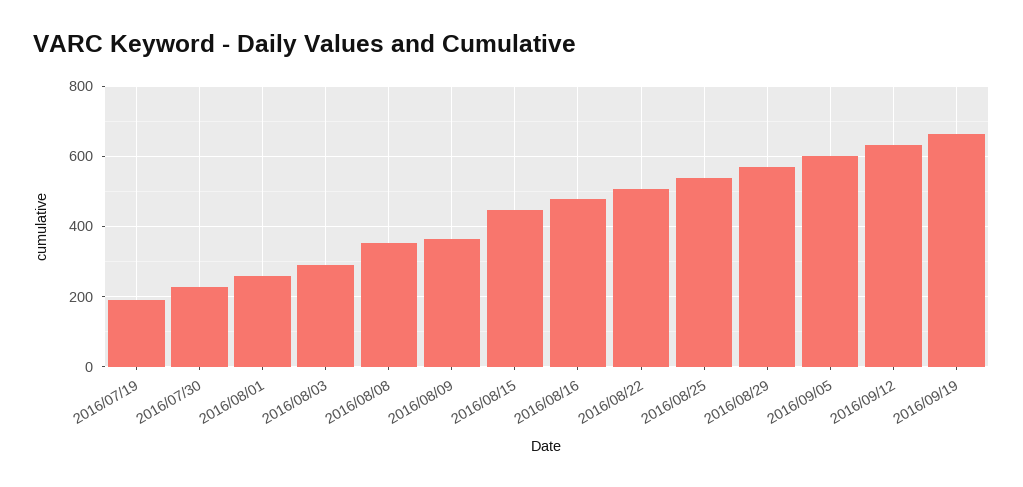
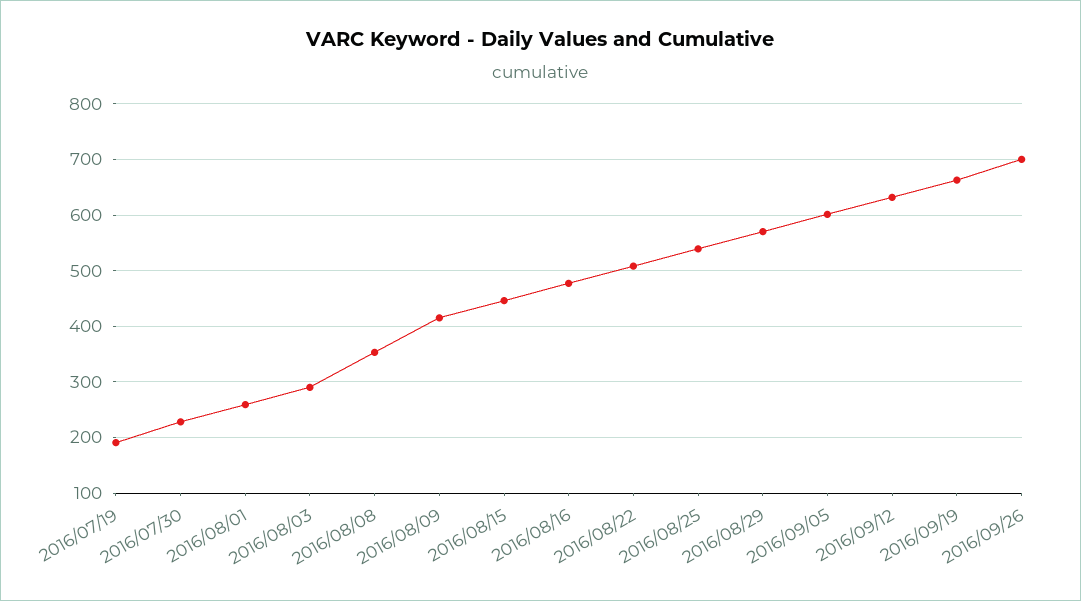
2016/08/09: 360 -> 420
2016/09/26: none -> 700

